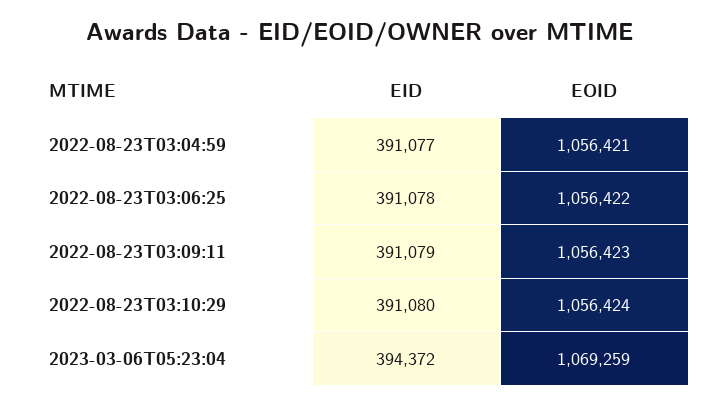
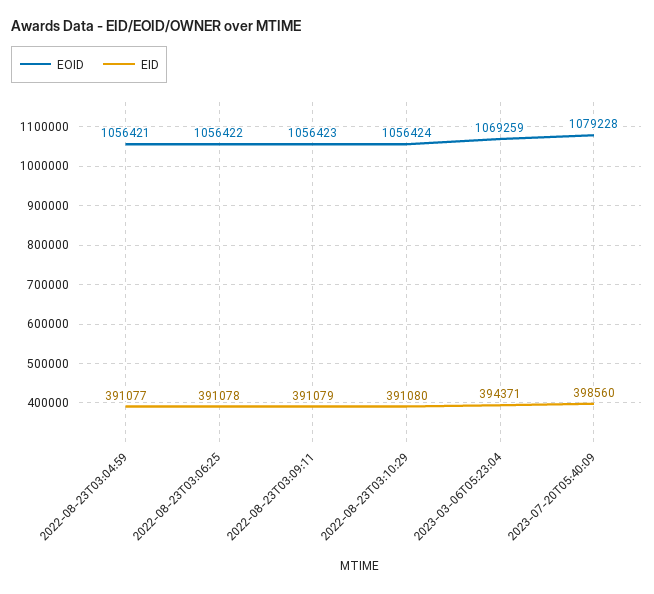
EID, 2023-03-06T05:23:04: 394372 -> 394371
EOID, 2023-07-20T05:40:09: none -> 1079228
EID, 2023-07-20T05:40:09: none -> 398560

